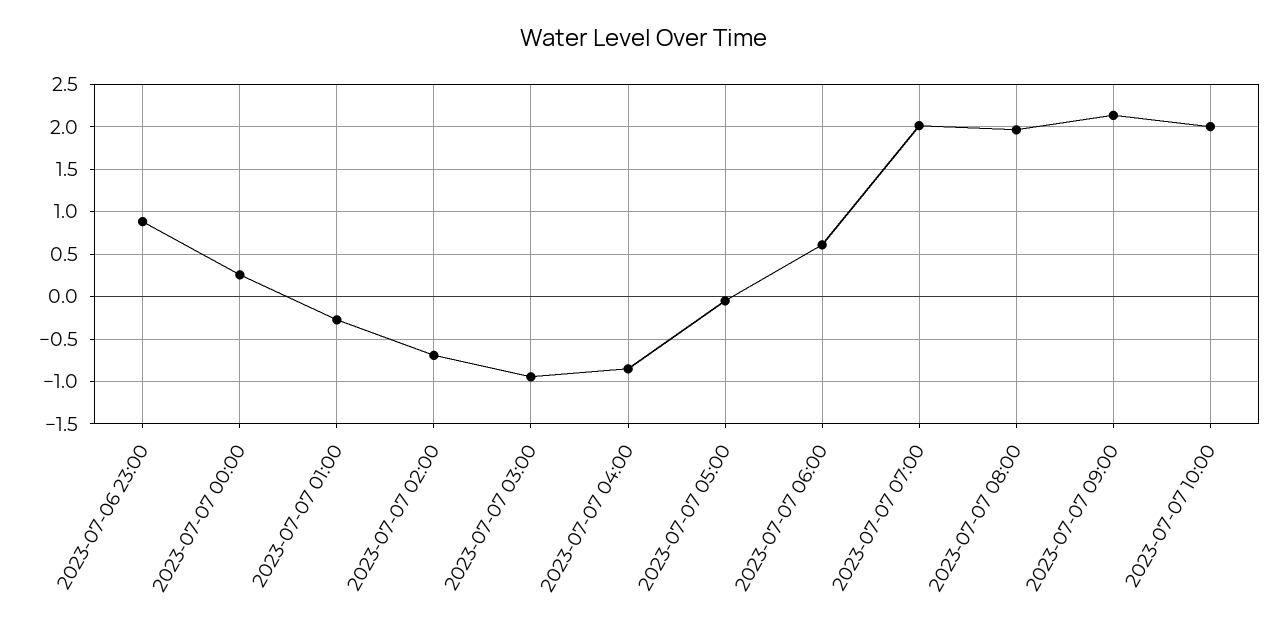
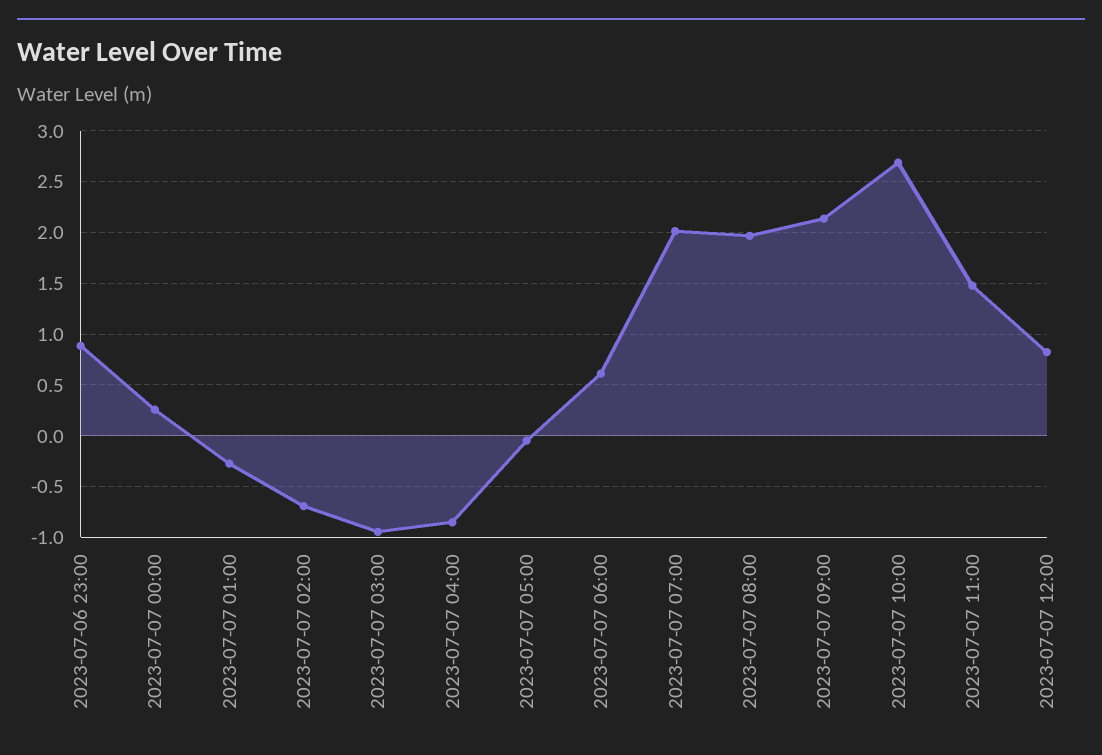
2023-07-07 10:00: 2 -> 2.7
2023-07-07 11:00: none -> 1.5
2023-07-07 12:00: none -> 0.8

